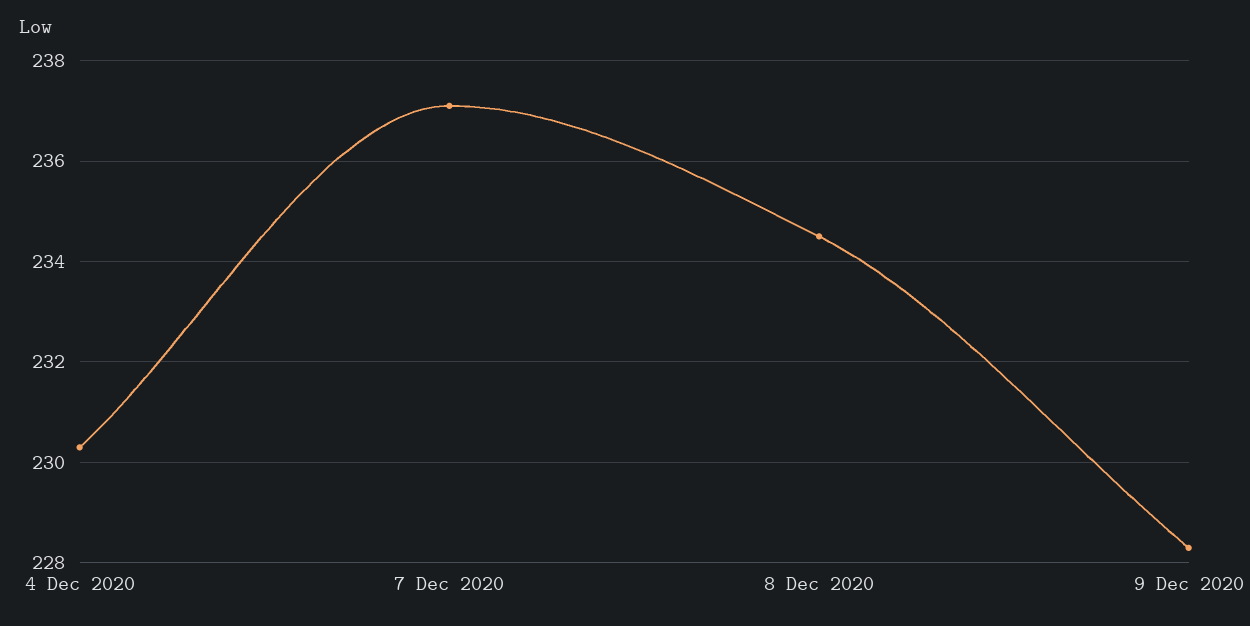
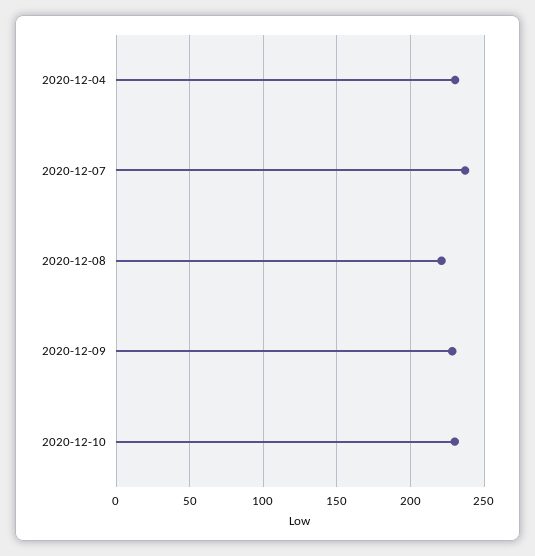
8 Dec 2020: 234.5 -> 220
2020-12-10: none -> 230

